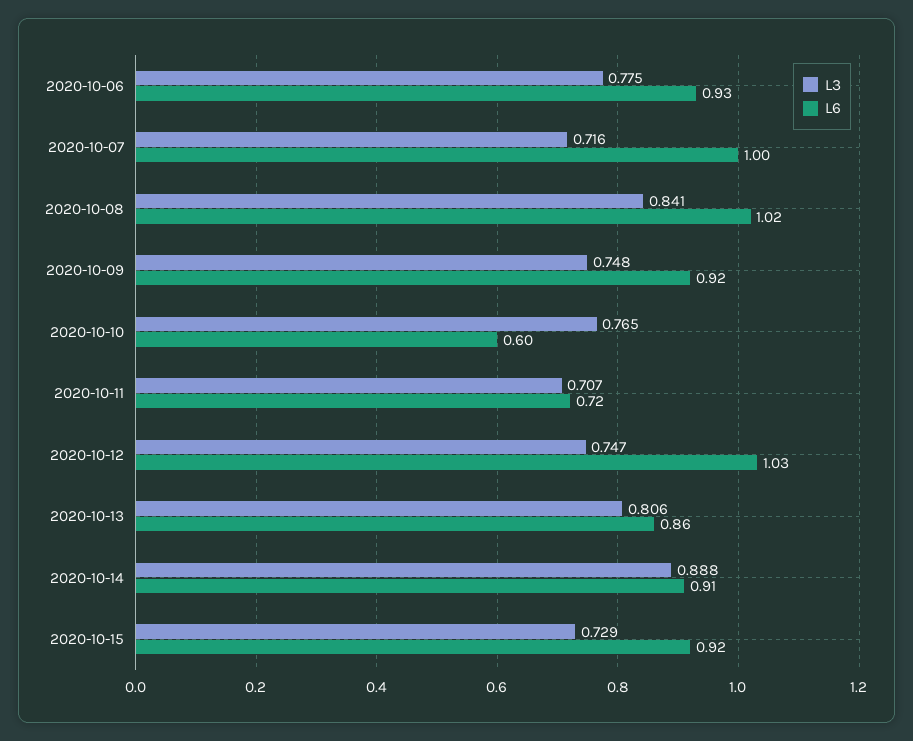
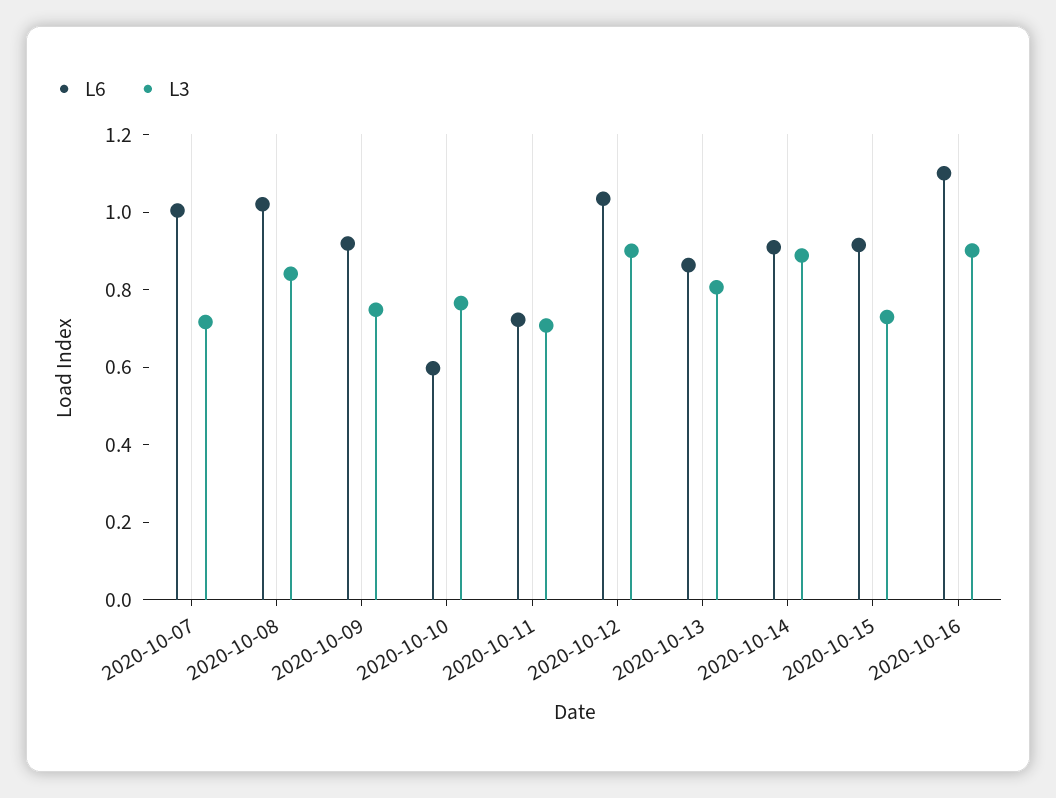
L3, 2020-10-06: 0.775 -> none
L6, 2020-10-06: 0.93 -> none
L3, 2020-10-12: 0.747 -> 0.9
L6, 2020-10-16: none -> 1.1
L3, 2020-10-16: none -> 0.9

